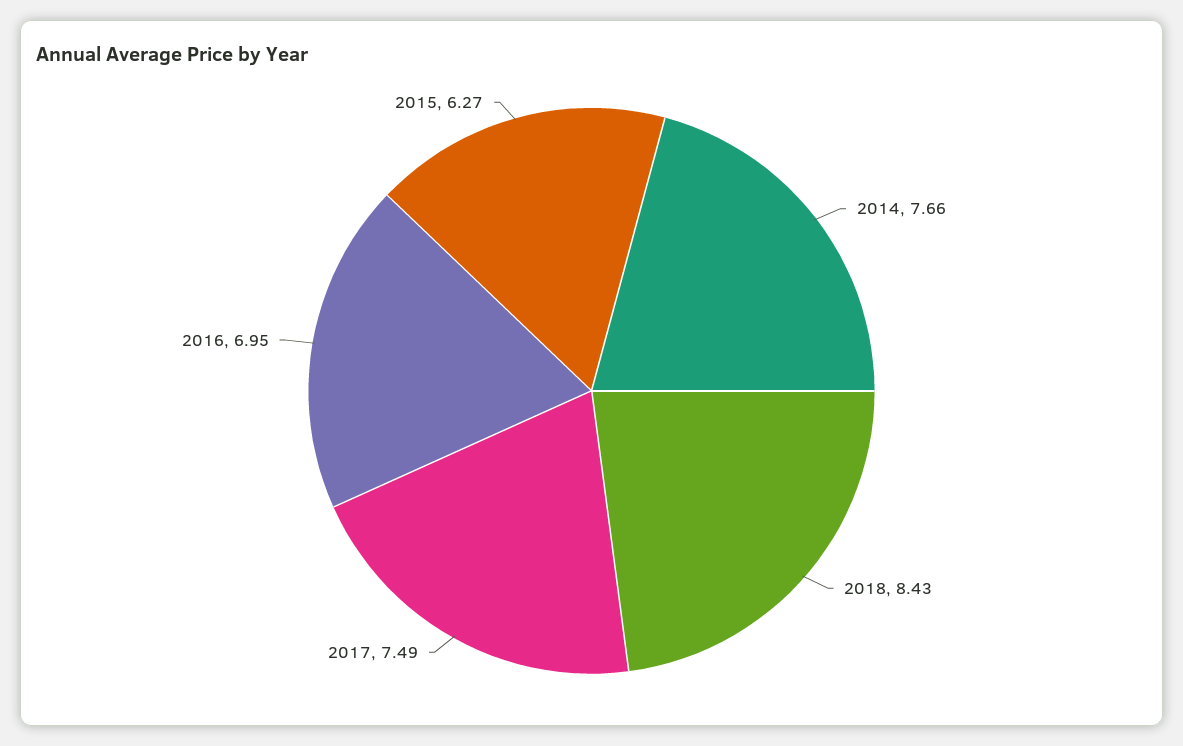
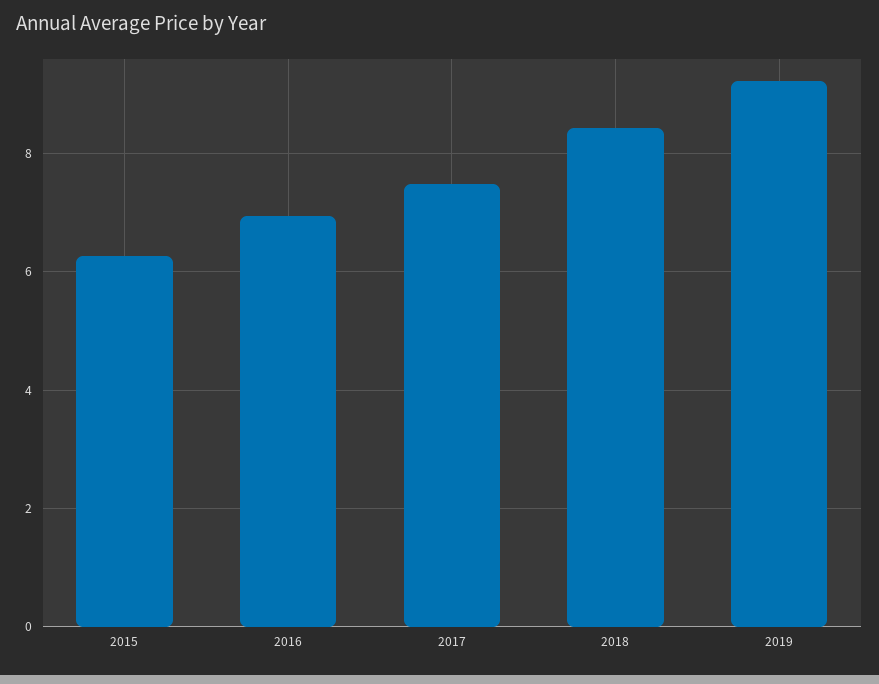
2014: 7.66 -> none
2019: none -> 9.2

